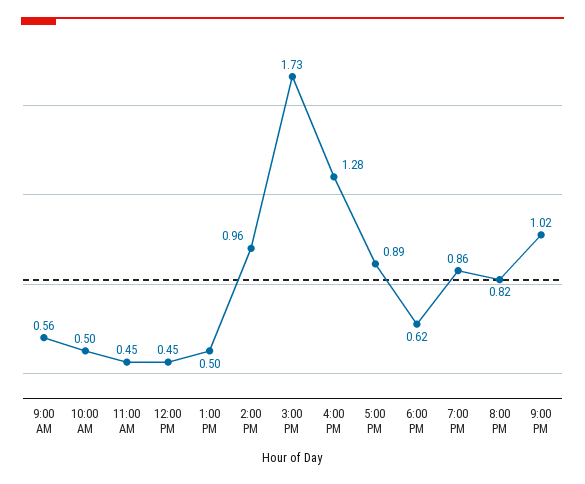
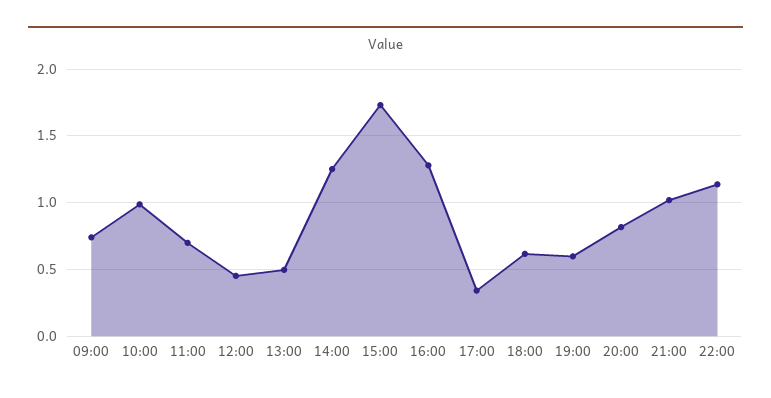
9:00 AM: 0.56 -> 0.75
10:00 AM: 0.5 -> 1
11:00 AM: 0.45 -> 0.7
2:00 PM: 0.96 -> 1.25
5:00 PM: 0.89 -> 0.35
7:00 PM: 0.86 -> 0.6
22:00: none -> 1.15

